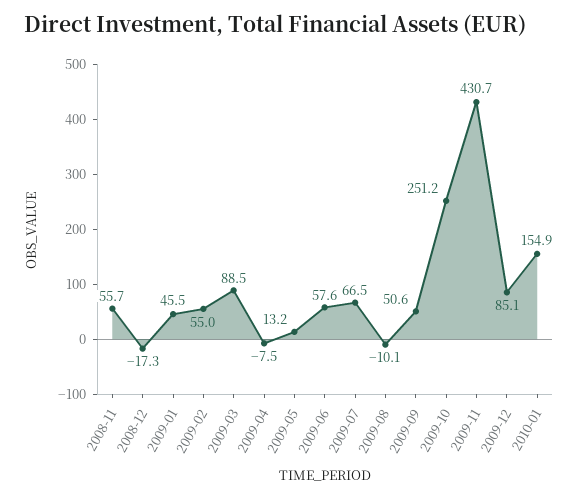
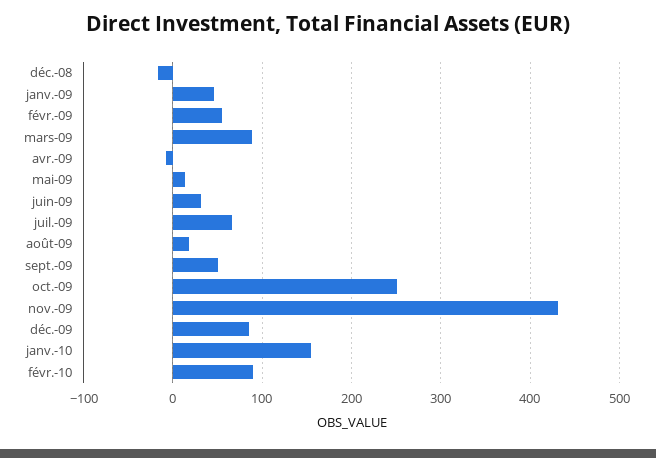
2008-11: 55.7 -> none
2009-06: 57.6 -> 30
2009-08: -10.1 -> 20
févr.-10: none -> 90

